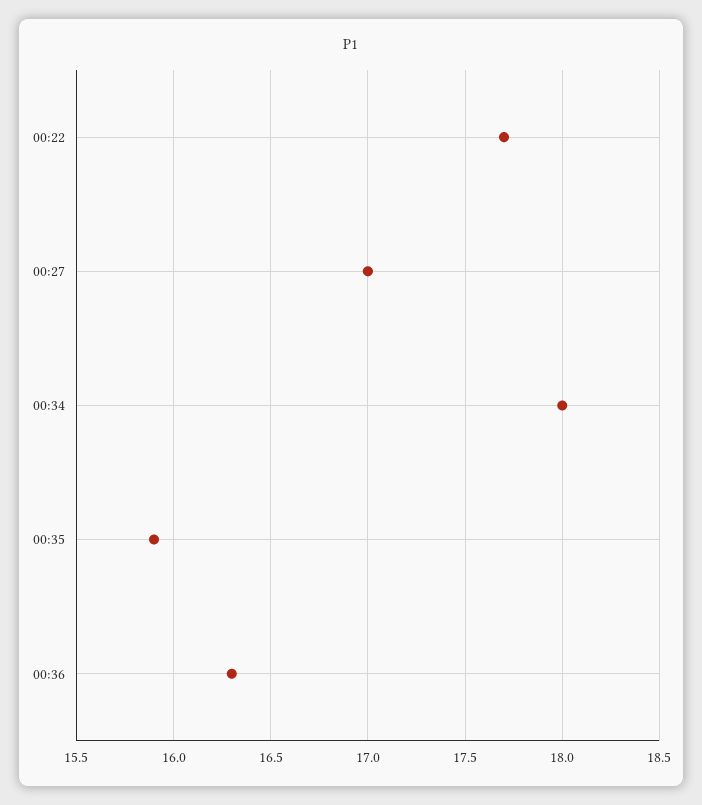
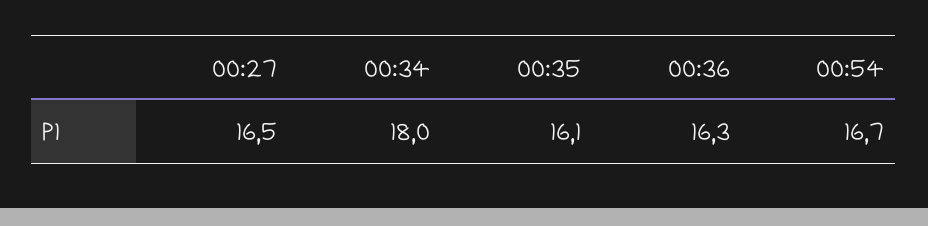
00:22: 17.7 -> none
00:27: 17 -> 16.5
00:35: 15.9 -> 16.1
00:54: none -> 16.7

